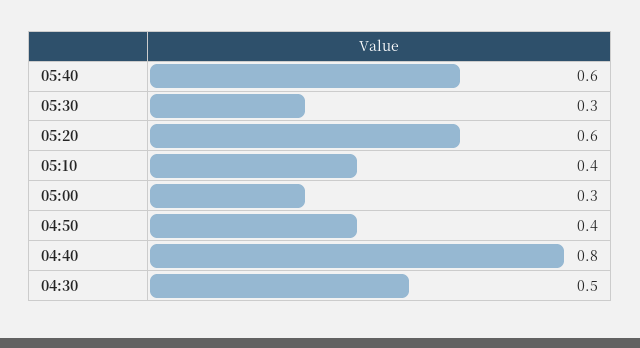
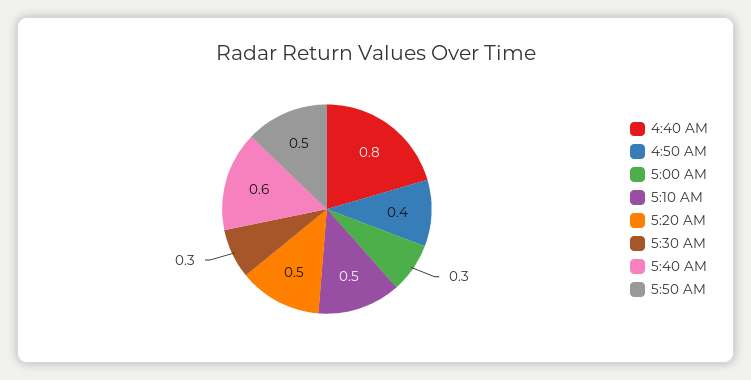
05:20: 0.6 -> 0.5
05:10: 0.4 -> 0.5
04:30: 0.5 -> none
5:50 AM: none -> 0.5

